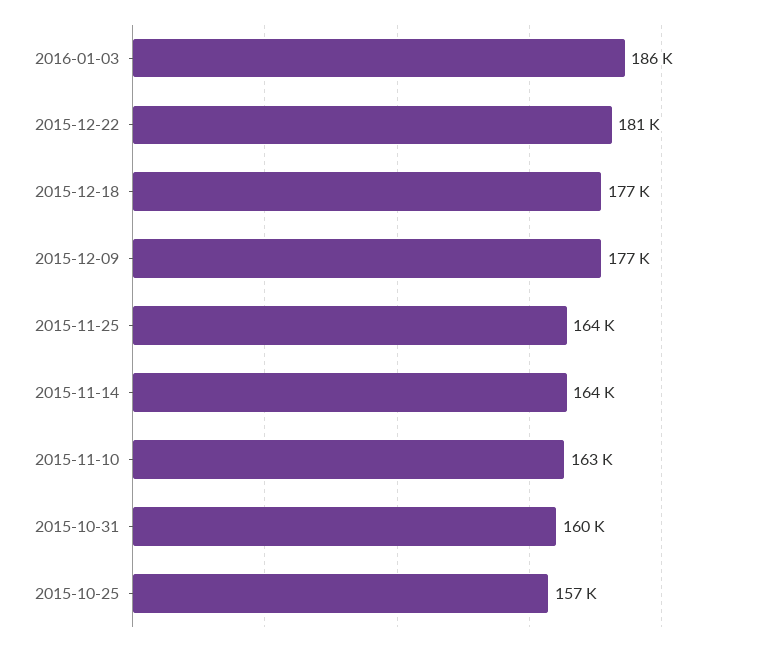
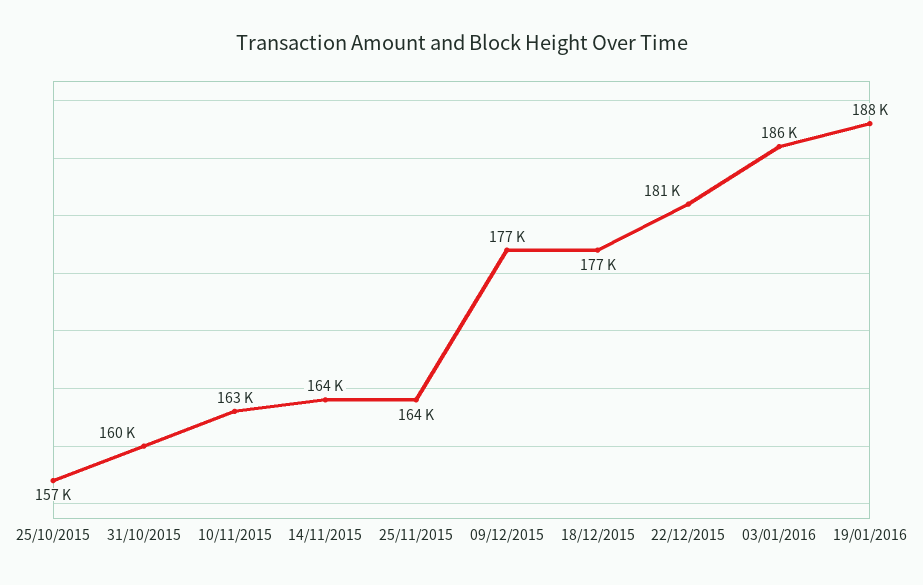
19/01/2016: none -> 188000

